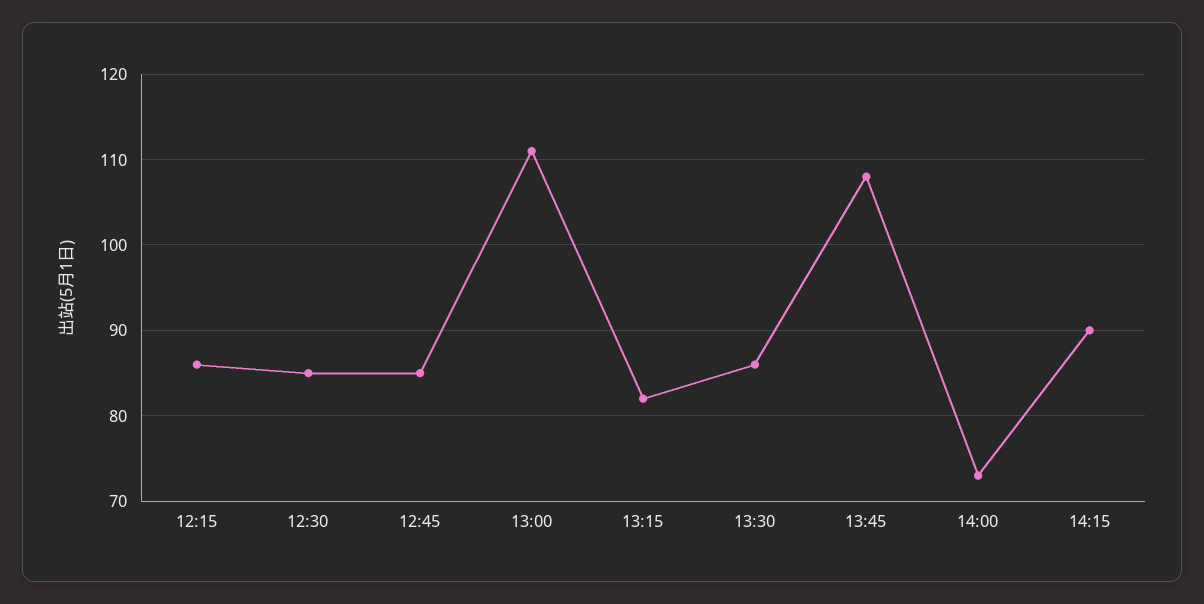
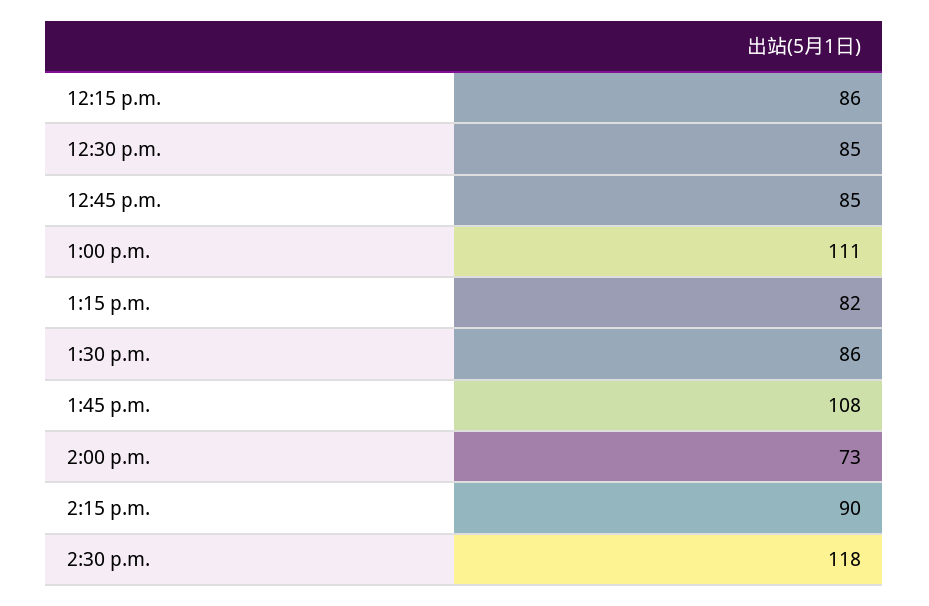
2:30 p.m.: none -> 118

